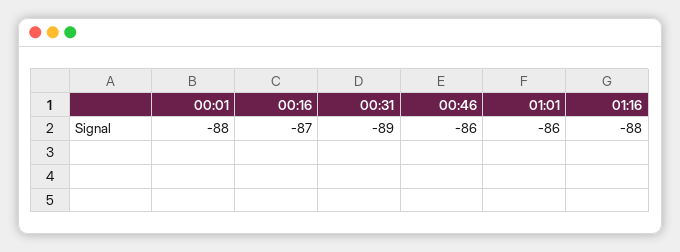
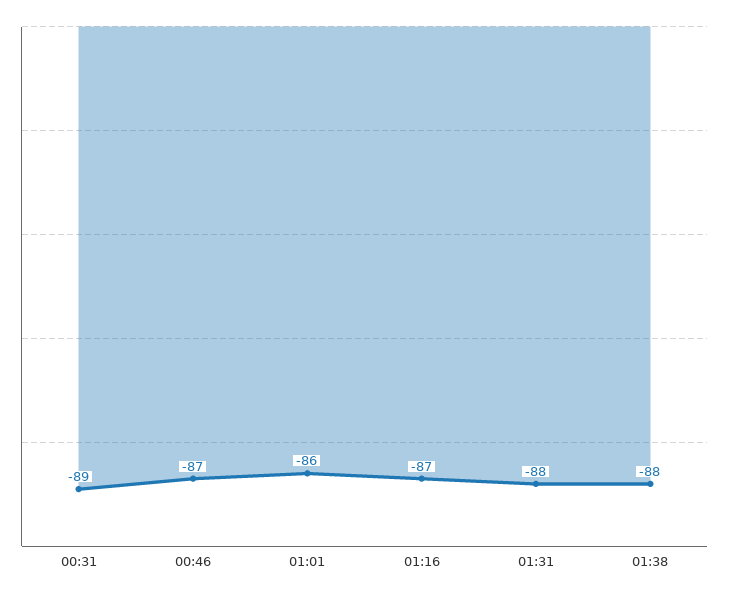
00:01: -88 -> none
00:16: -87 -> none
00:46: -86 -> -87
01:16: -88 -> -87
01:31: none -> -88
01:38: none -> -88

